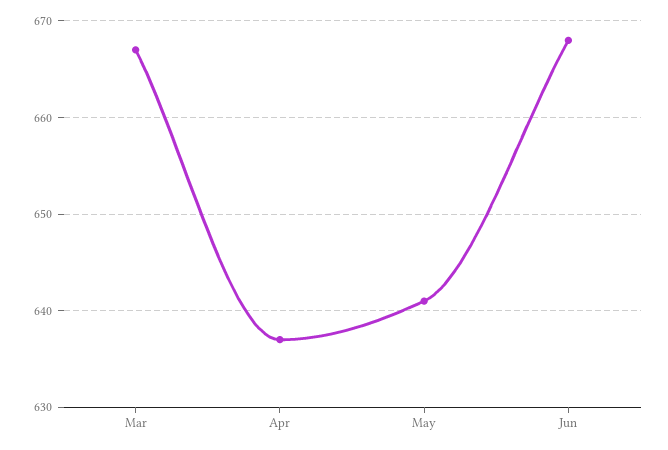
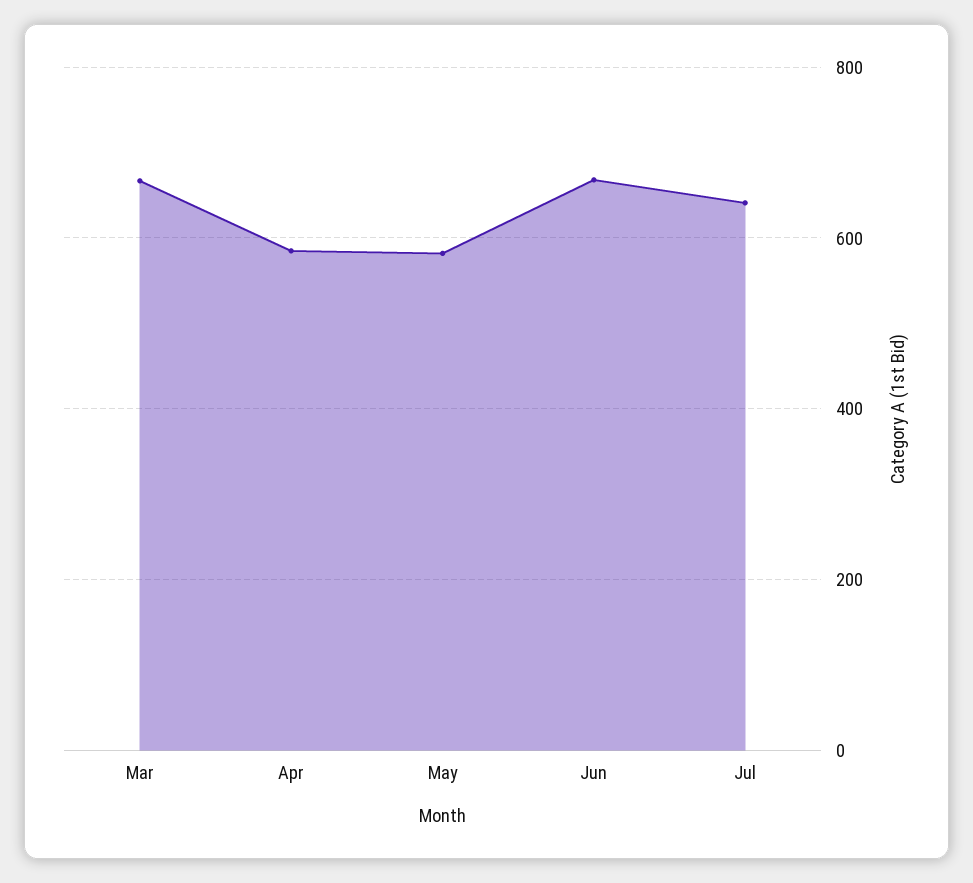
Apr: 637 -> 580
May: 641 -> 580
Jul: none -> 640

